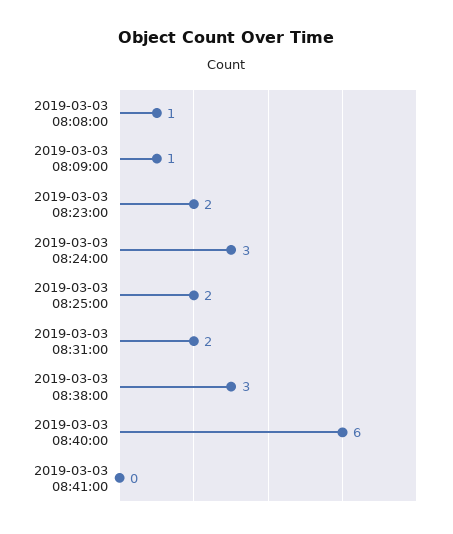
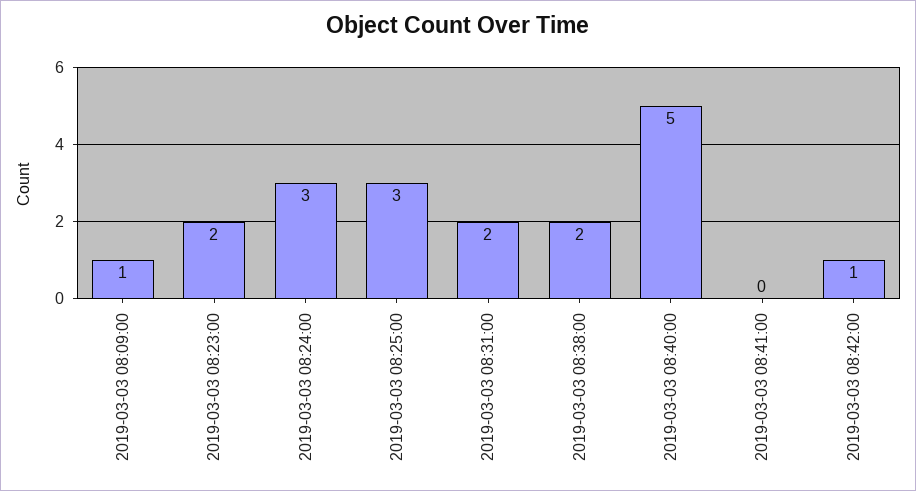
2019-03-03 08:08:00: 1 -> none
2019-03-03 08:25:00: 2 -> 3
2019-03-03 08:38:00: 3 -> 2
2019-03-03 08:40:00: 6 -> 5
2019-03-03 08:42:00: none -> 1

